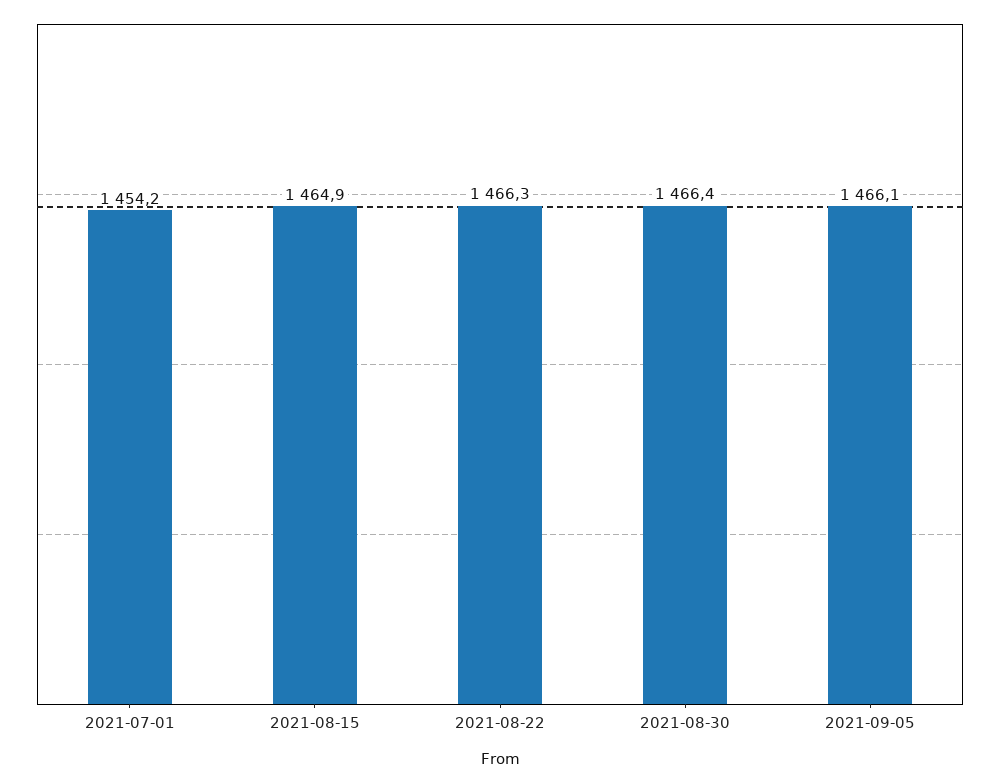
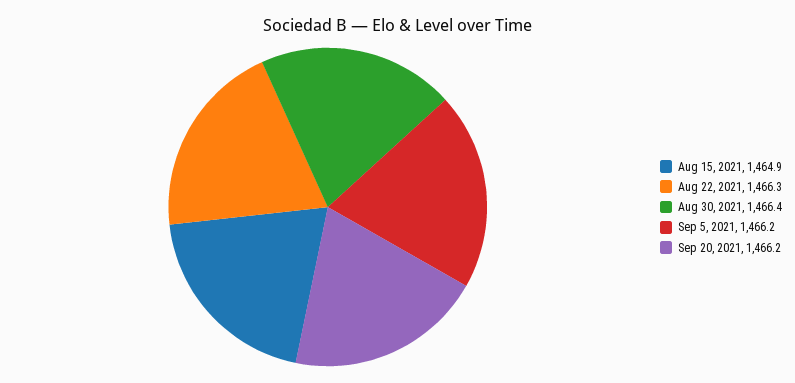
2021-07-01: 1454.2 -> none
2021-09-05: 1466.1 -> 1466.2
Sep 20, 2021: none -> 1466.2

